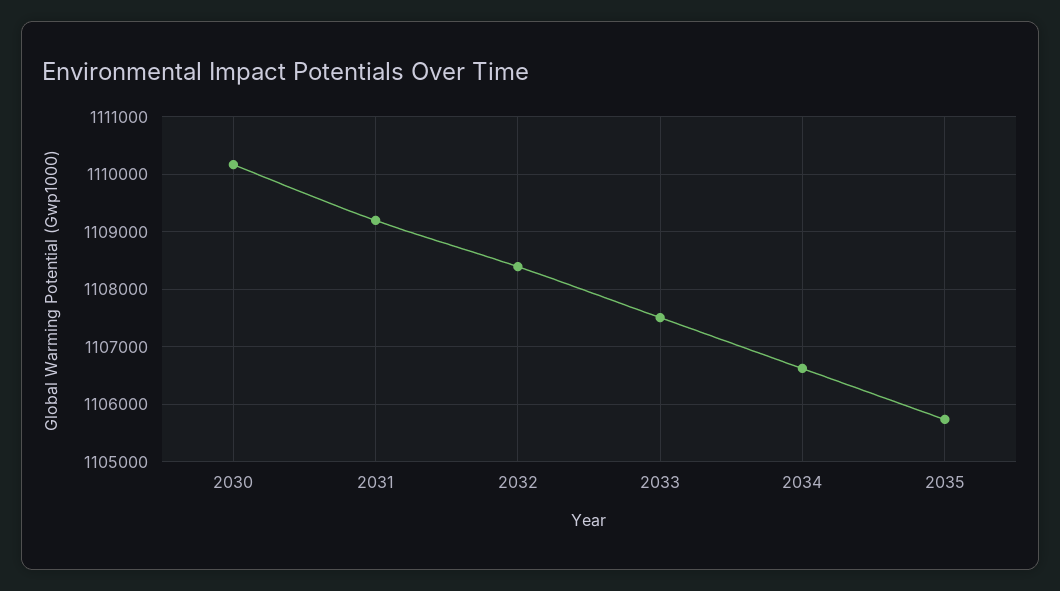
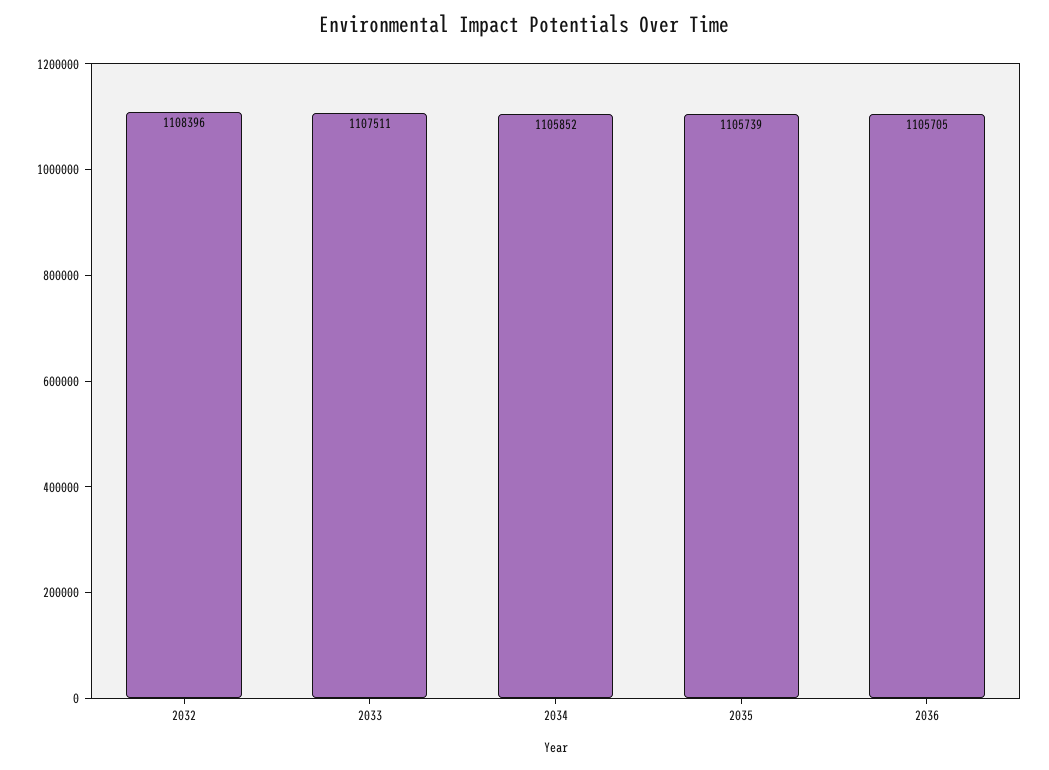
2030: 1110200 -> none
2031: 1109200 -> none
2034: 1106600 -> 1105852
2036: none -> 1105705

